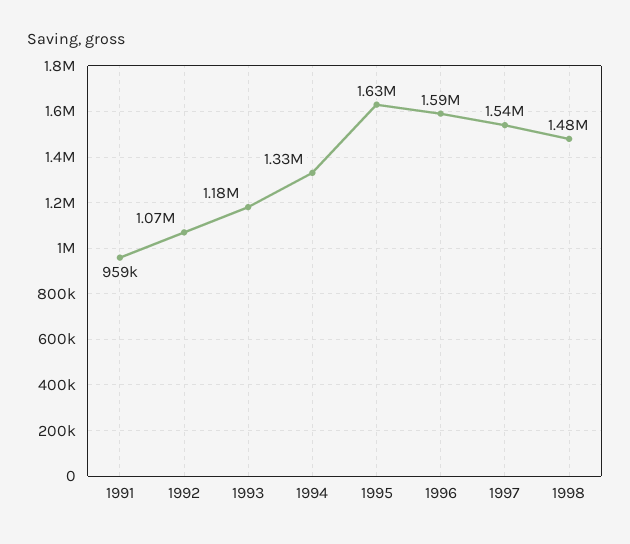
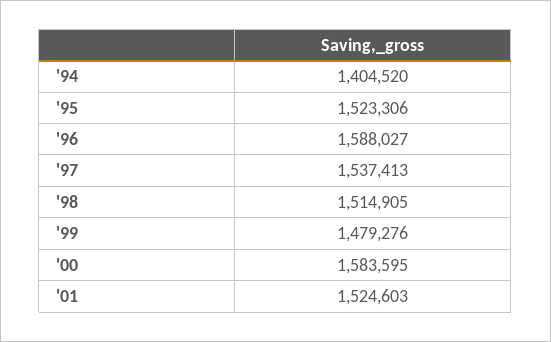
1991: 959000 -> none
1992: 1070000 -> none
1993: 1180000 -> none
1994: 1330000 -> 1404520
1995: 1630000 -> 1523306
1998: 1480000 -> 1514905
'99: none -> 1479276
'00: none -> 1583595
'01: none -> 1524603

